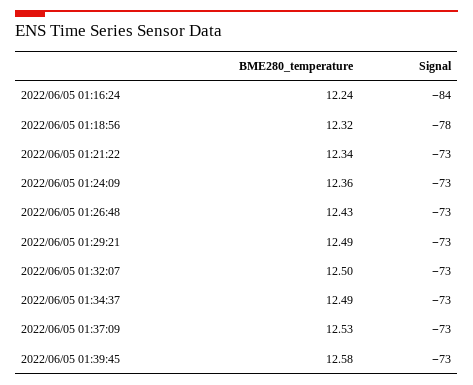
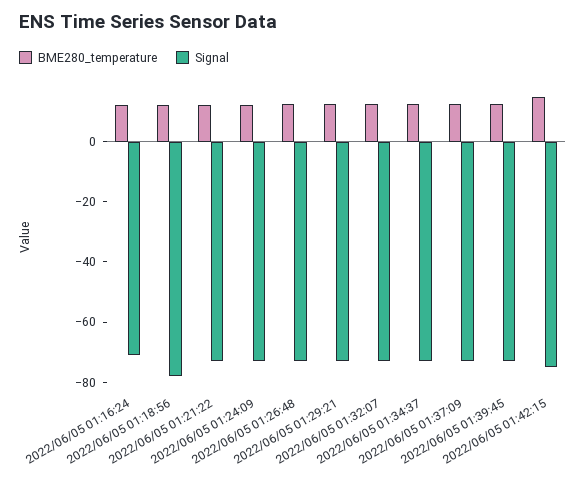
Signal, 2022/06/05 01:16:24: -84 -> -70
BME280_temperature, 2022/06/05 01:42:15: none -> 15
Signal, 2022/06/05 01:42:15: none -> -75

